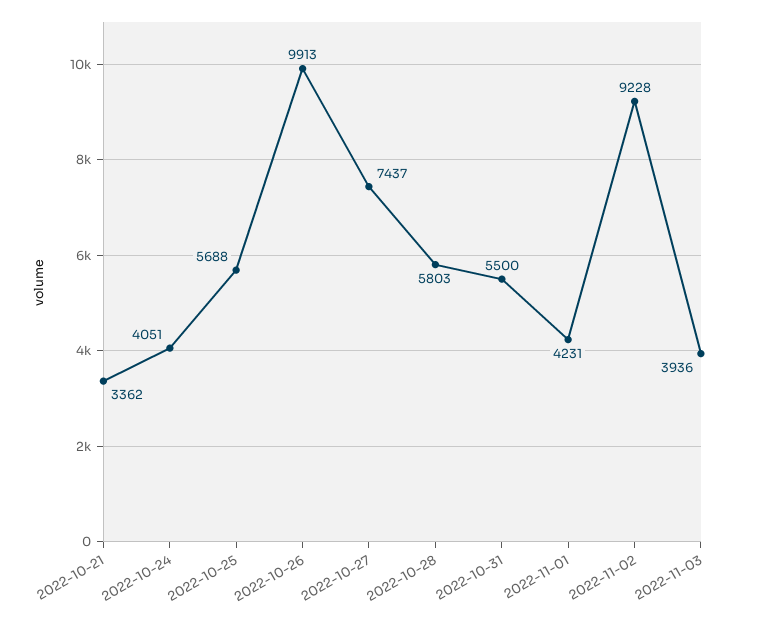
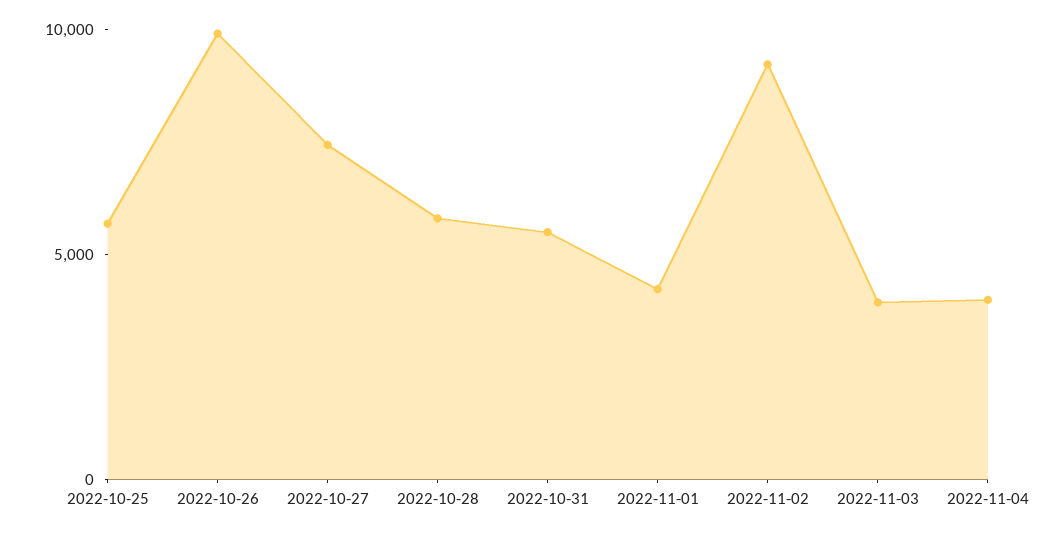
2022-10-21: 3362 -> none
2022-10-24: 4051 -> none
2022-11-04: none -> 4000

